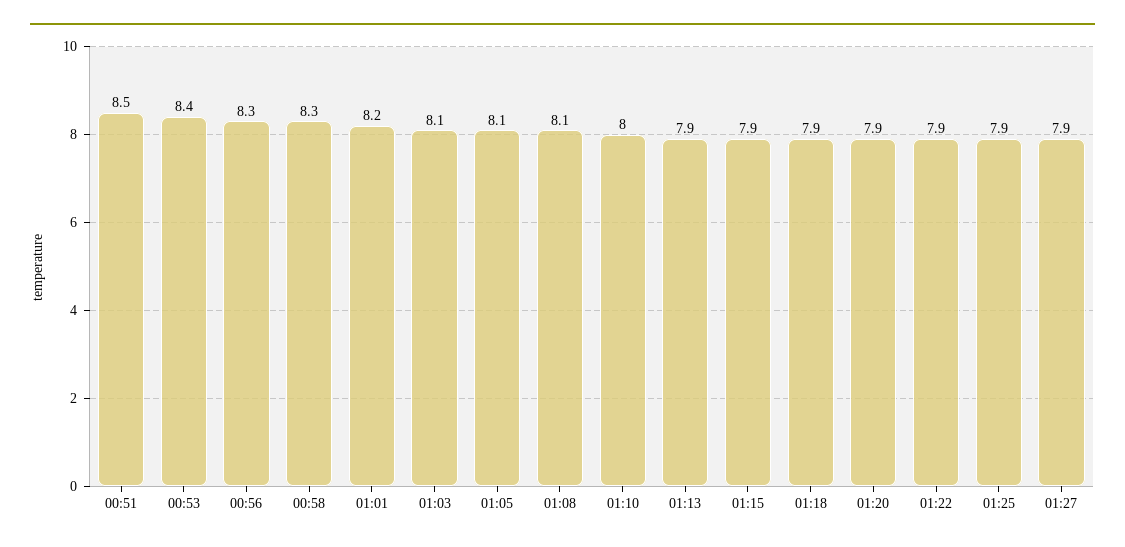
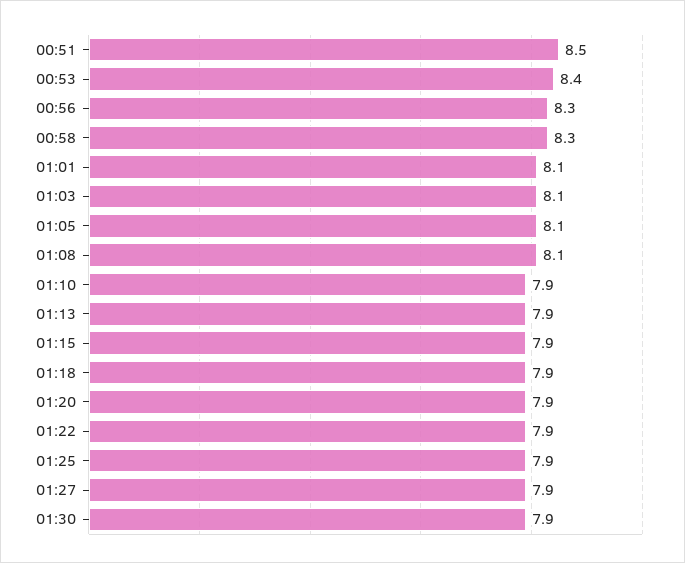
01:01: 8.2 -> 8.1
01:10: 8 -> 7.9
01:30: none -> 7.9

